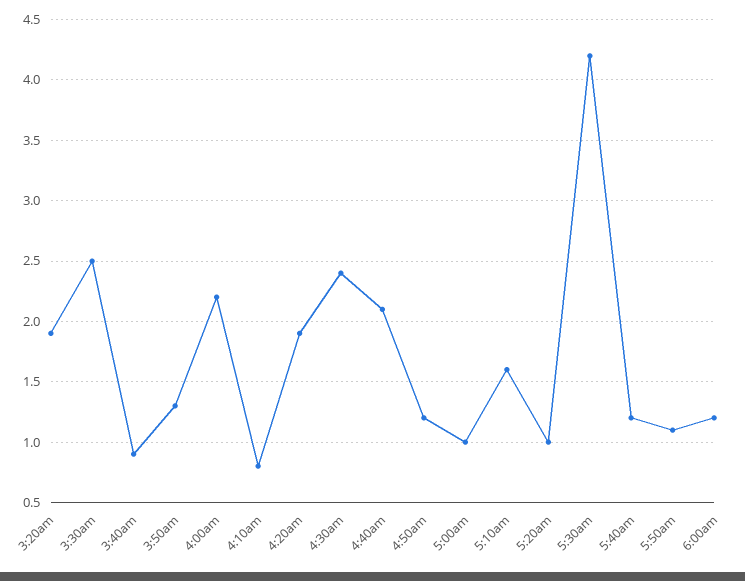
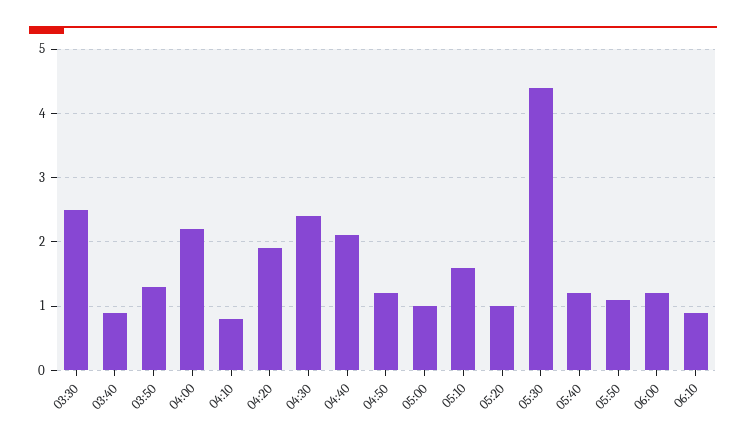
3:20am: 1.9 -> none
5:30am: 4.2 -> 4.4
06:10: none -> 0.9

